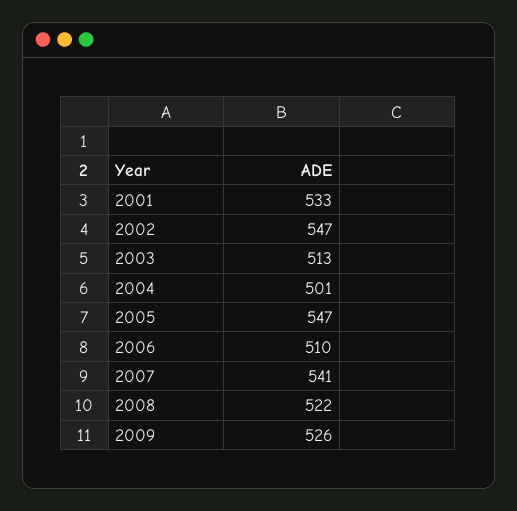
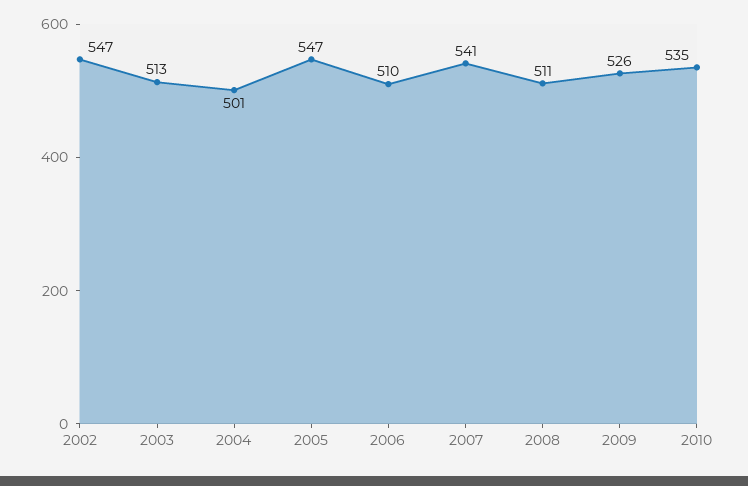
2001: 533 -> none
2008: 522 -> 511
2010: none -> 535

